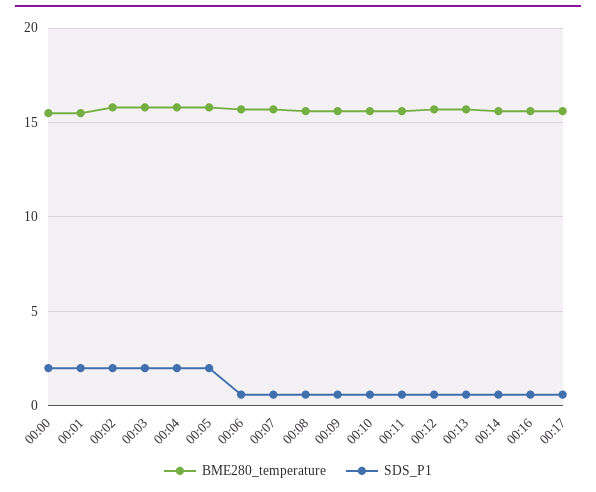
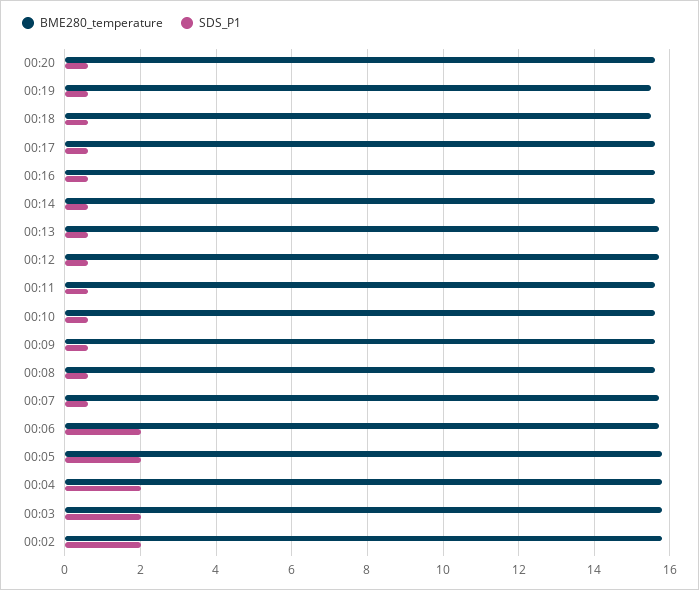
BME280_temperature, 00:00: 15.5 -> none
SDS_P1, 00:00: 2 -> none
BME280_temperature, 00:01: 15.5 -> none
SDS_P1, 00:01: 2 -> none
SDS_P1, 00:06: 0.5 -> 2
BME280_temperature, 00:20: none -> 15.5
SDS_P1, 00:20: none -> 0.5
BME280_temperature, 00:19: none -> 15.5
SDS_P1, 00:19: none -> 0.5
BME280_temperature, 00:18: none -> 15.5
SDS_P1, 00:18: none -> 0.5

